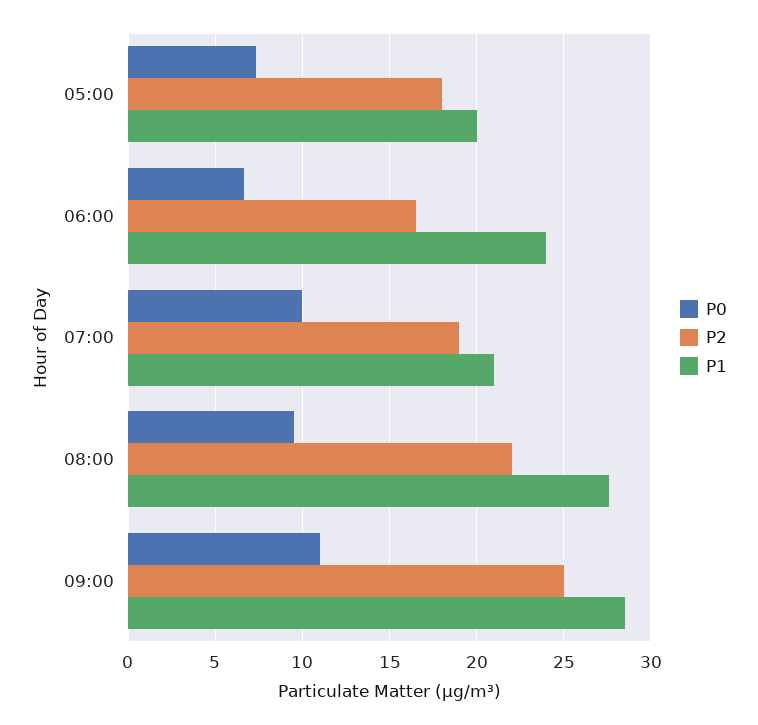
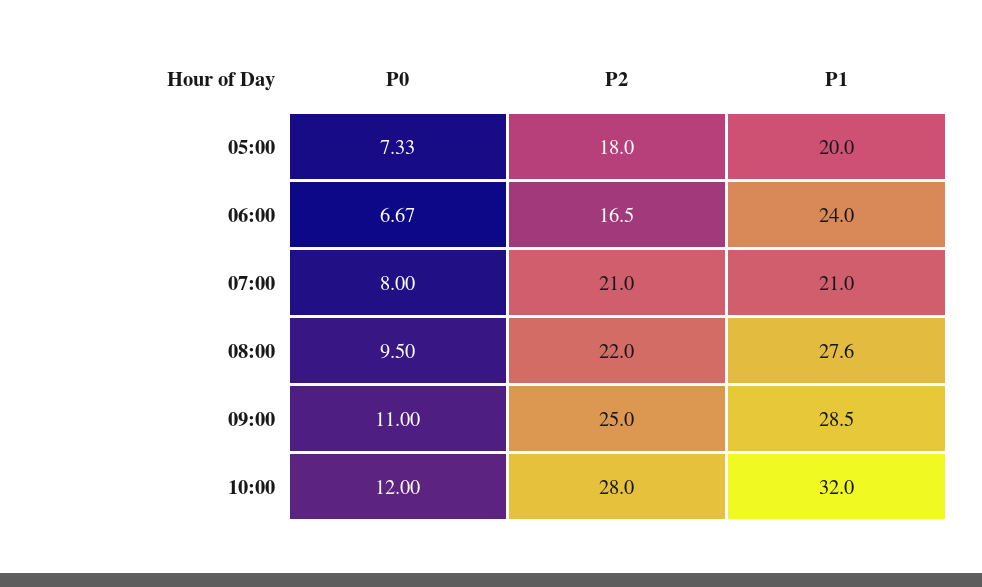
P0, 07:00: 10 -> 8
P2, 07:00: 19 -> 21
P0, 10:00: none -> 12
P2, 10:00: none -> 28
P1, 10:00: none -> 32

